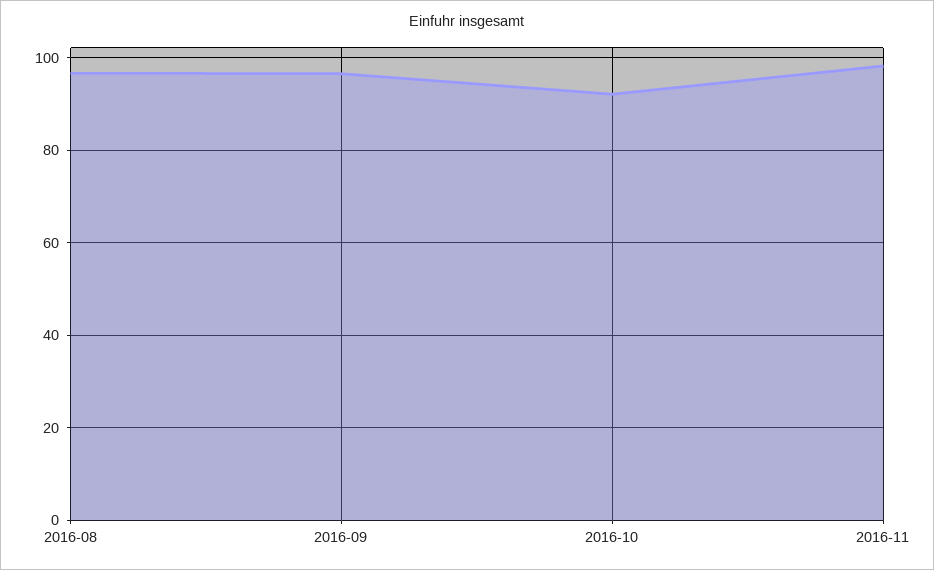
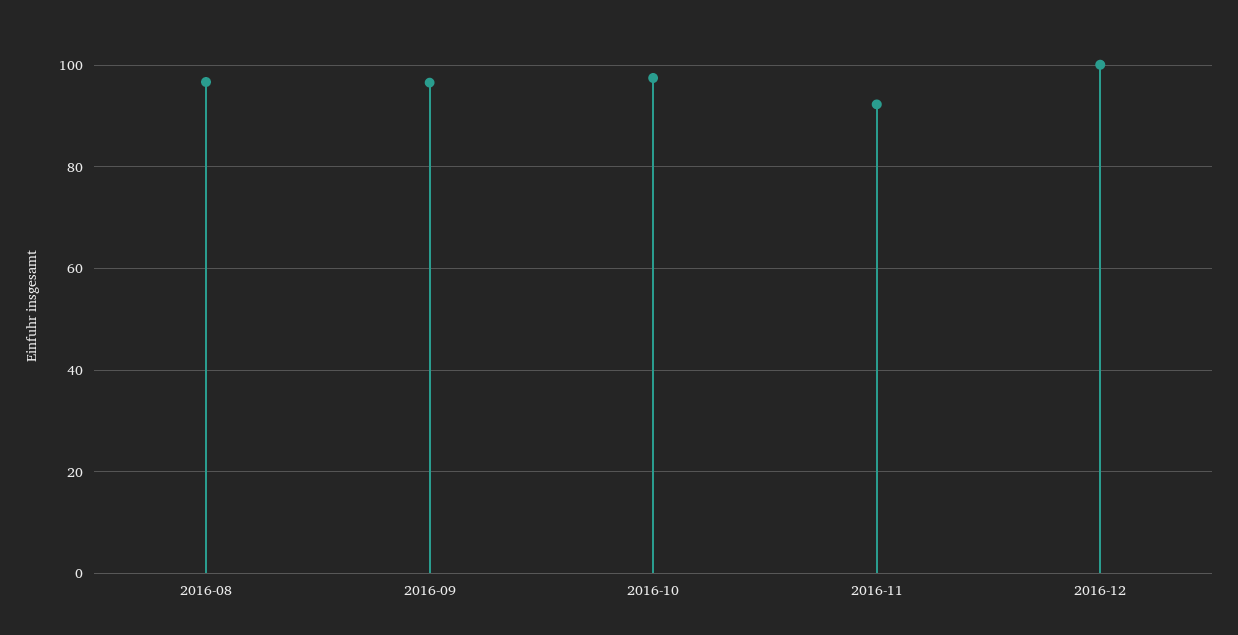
2016-10: 92 -> 98
2016-11: 98 -> 92
2016-12: none -> 100

